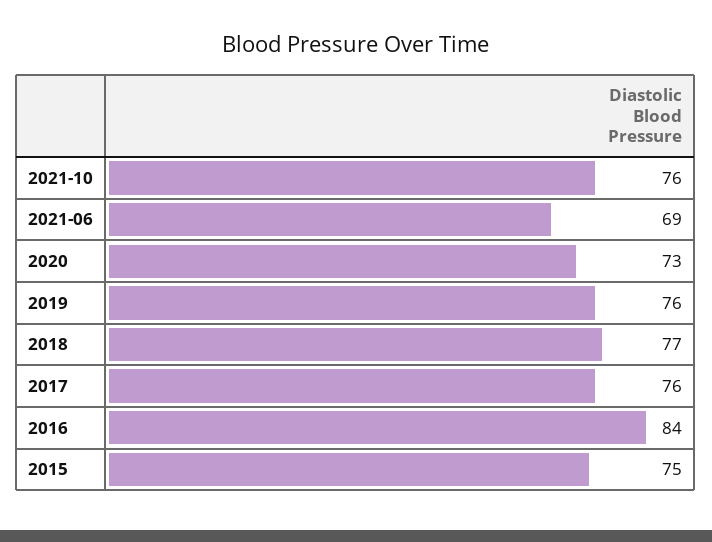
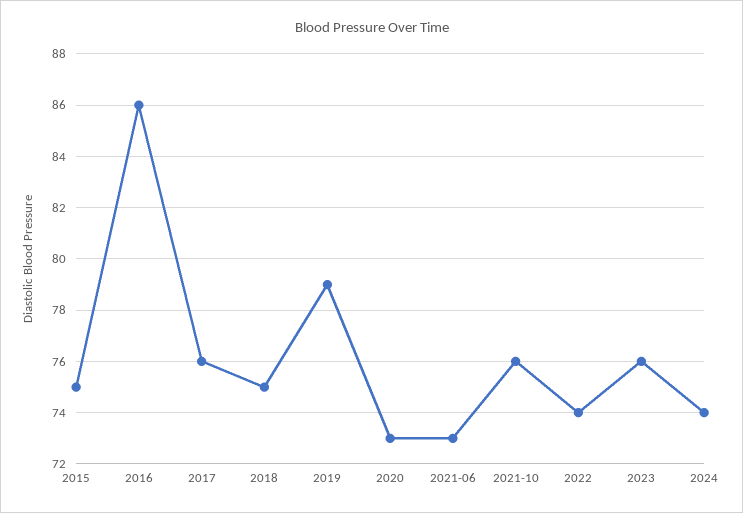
2021-06: 69 -> 73
2019: 76 -> 79
2018: 77 -> 75
2016: 84 -> 86
2022: none -> 74
2023: none -> 76
2024: none -> 74

